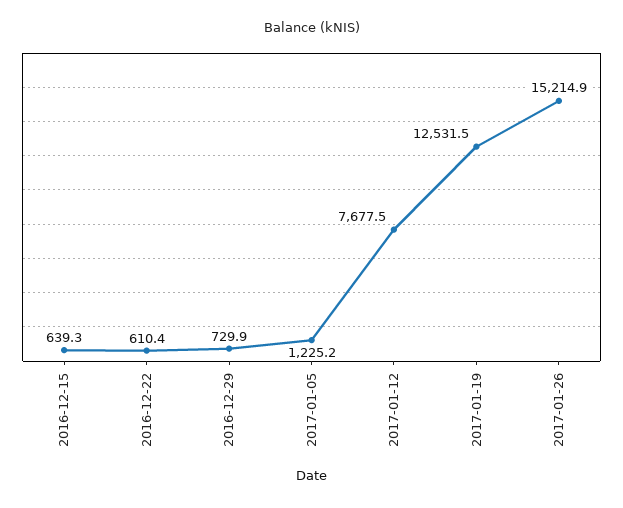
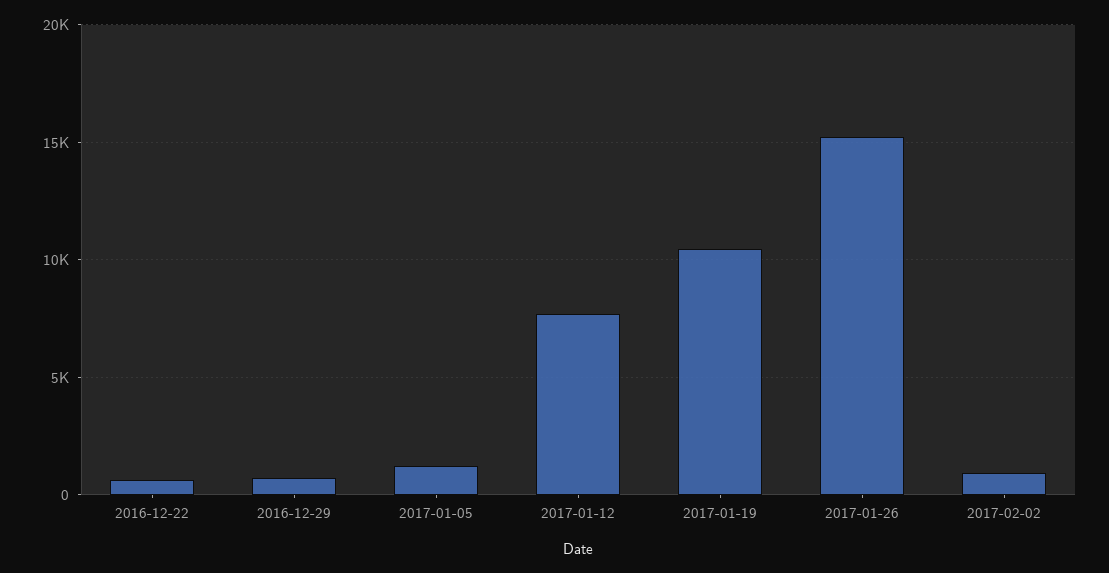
2016-12-15: 639.3 -> none
2017-01-19: 12531.5 -> 10500
2017-02-02: none -> 1000

